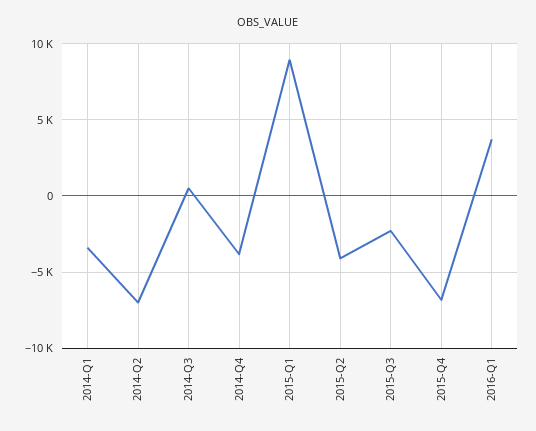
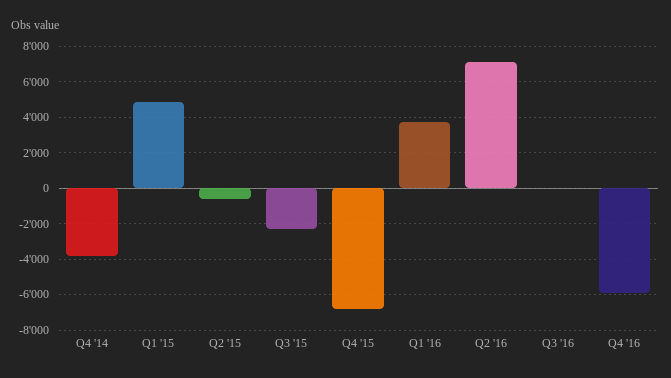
2014-Q1: -3500 -> none
2014-Q2: -7000 -> none
2014-Q3: 500 -> none
2015-Q1: 9000 -> 5000
2015-Q2: -4000 -> -500
Q2 '16: none -> 7000
Q3 '16: none -> 0
Q4 '16: none -> -6000

